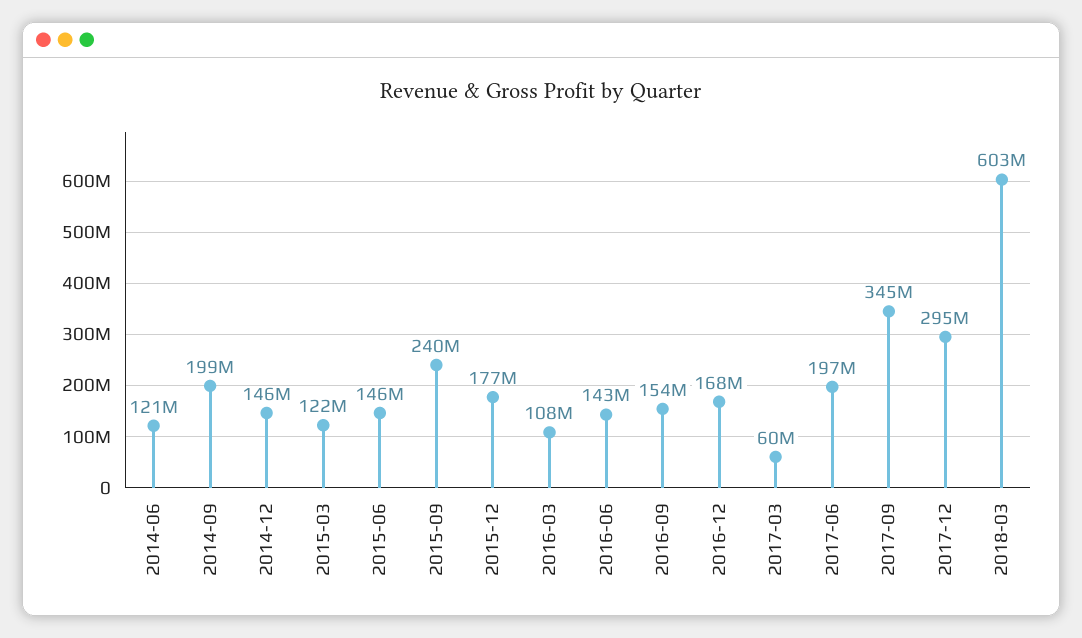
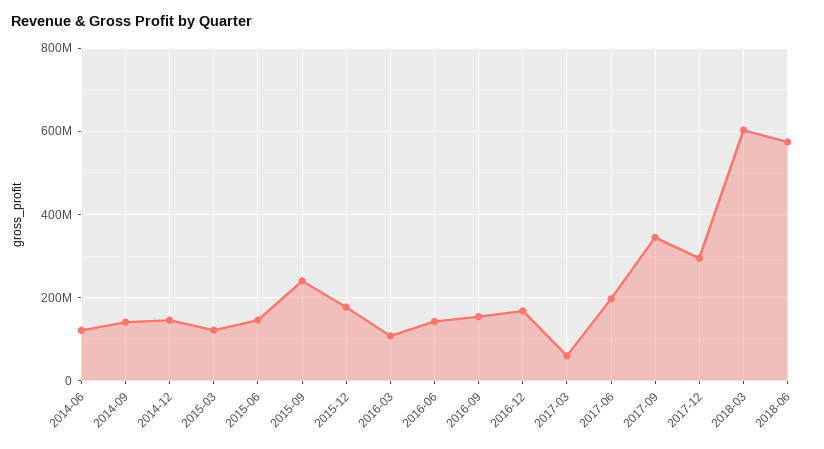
2014-09: 199000000 -> 140000000
2018-06: none -> 580000000

